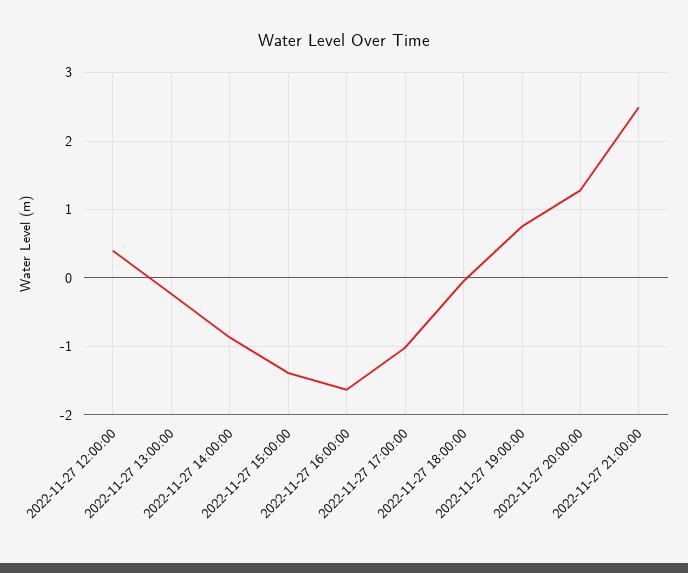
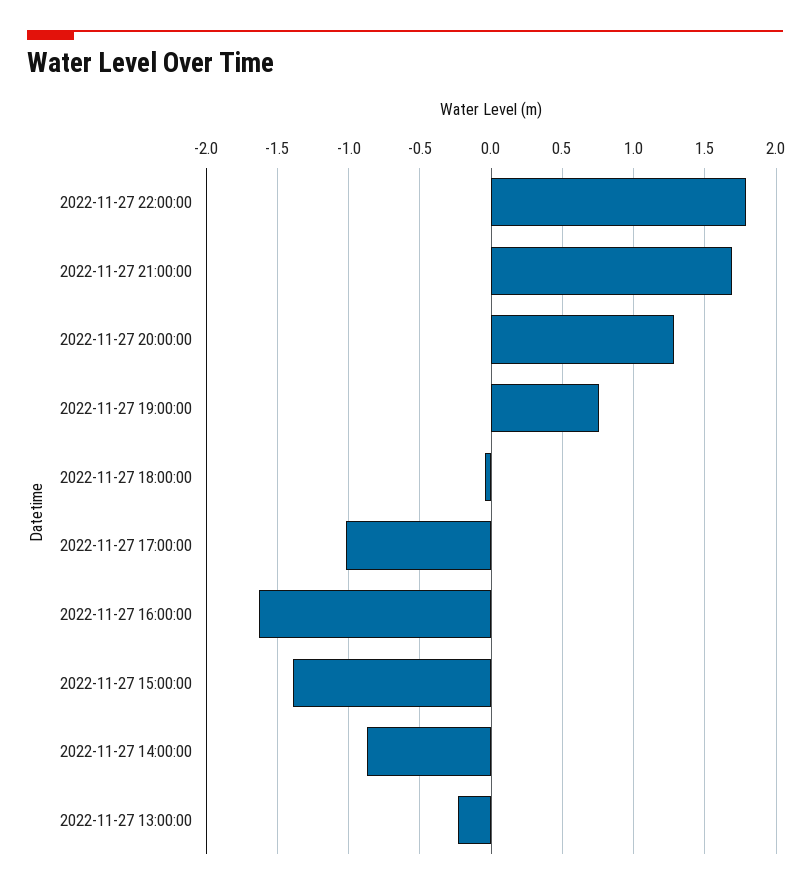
2022-11-27 12:00:00: 0.4 -> none
2022-11-27 21:00:00: 2.5 -> 1.7
2022-11-27 22:00:00: none -> 1.8

